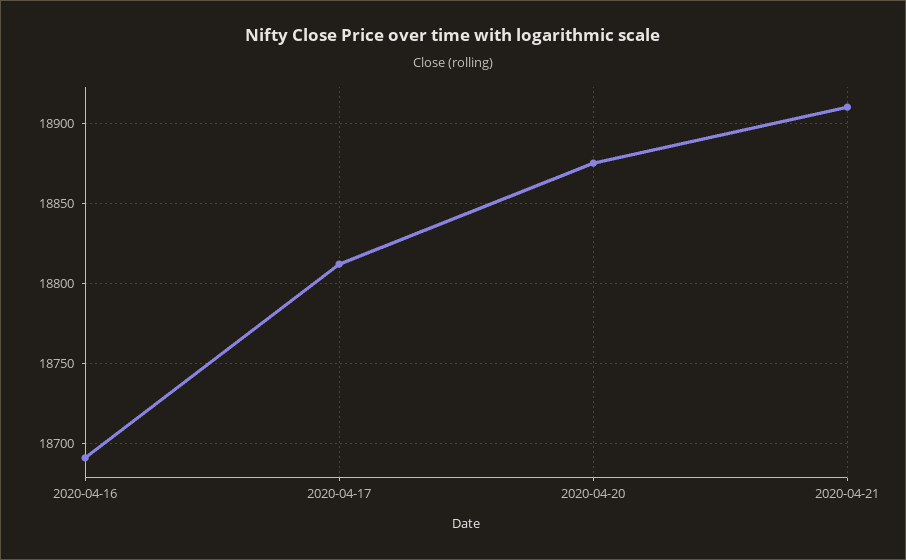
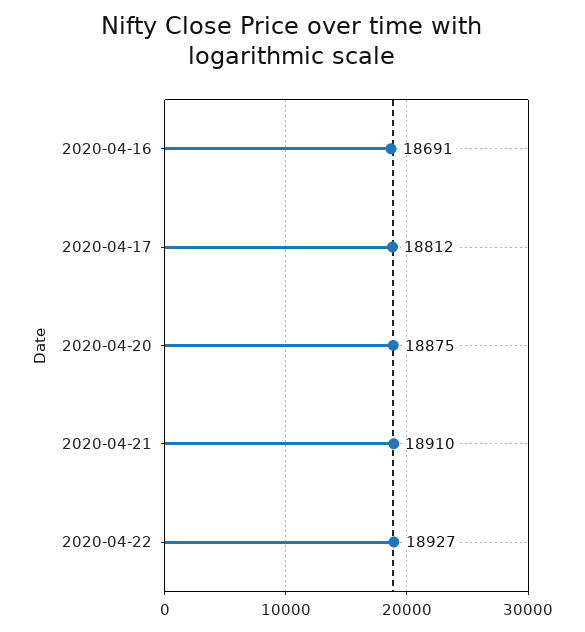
2020-04-22: none -> 18927

